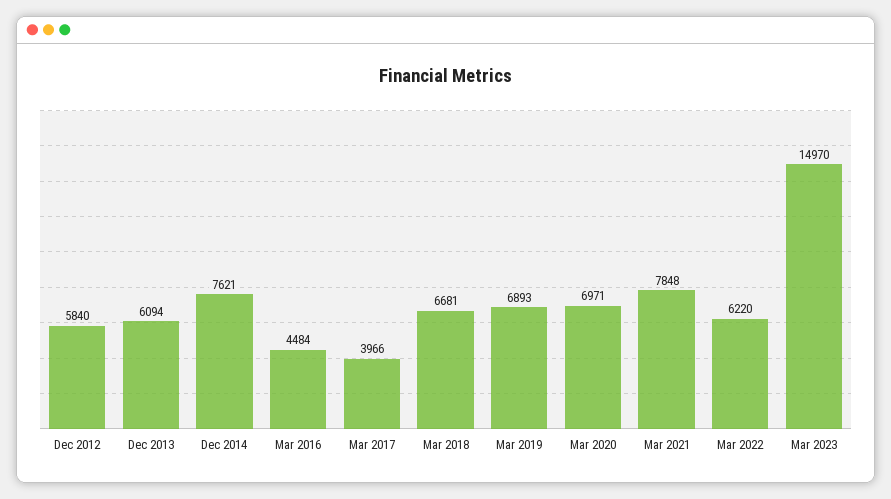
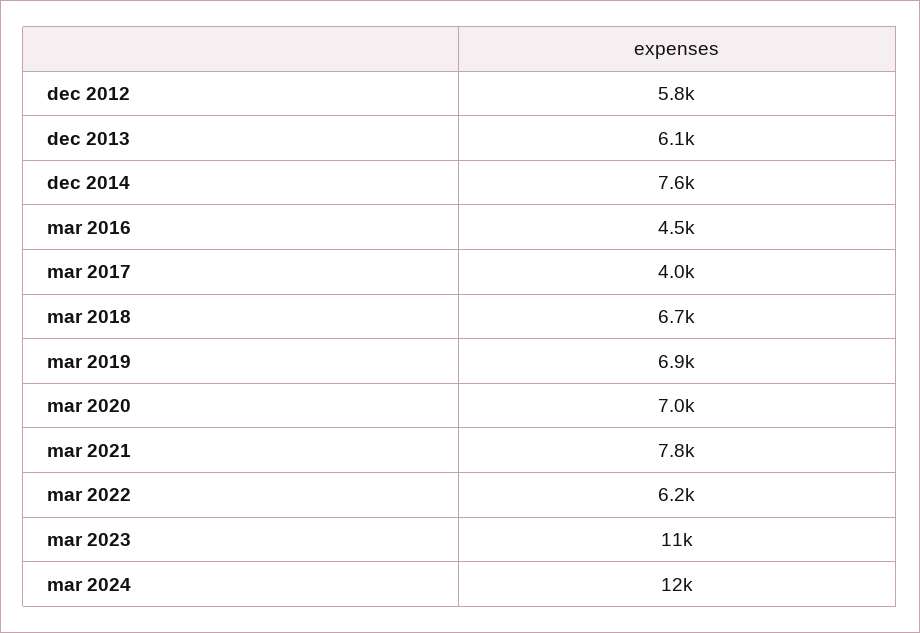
Mar 2023: 14970 -> 11000
mar 2024: none -> 12000

